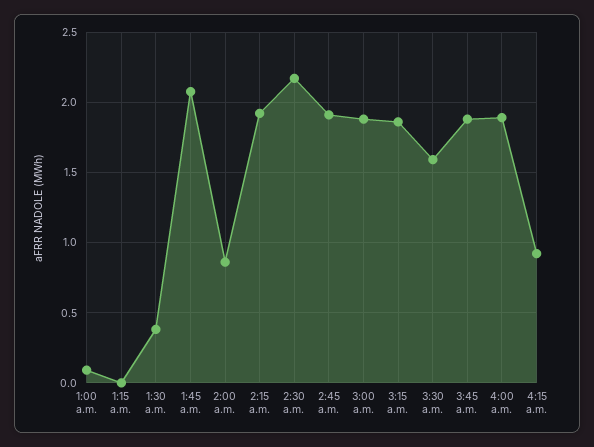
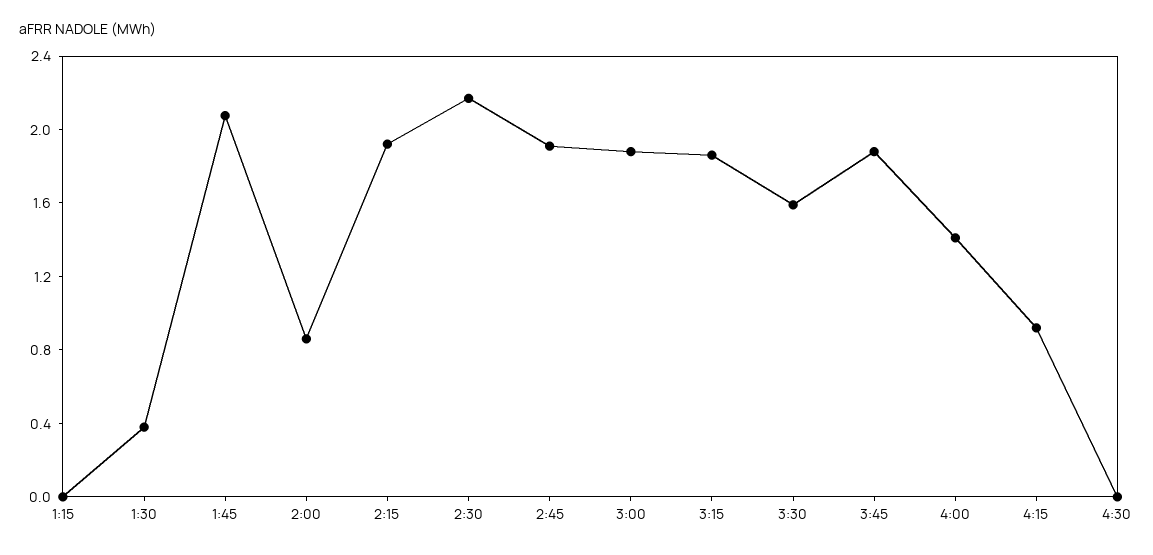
1:00 a.m.: 0.1 -> none
4:00 a.m.: 1.9 -> 1.4
4:30: none -> 0

